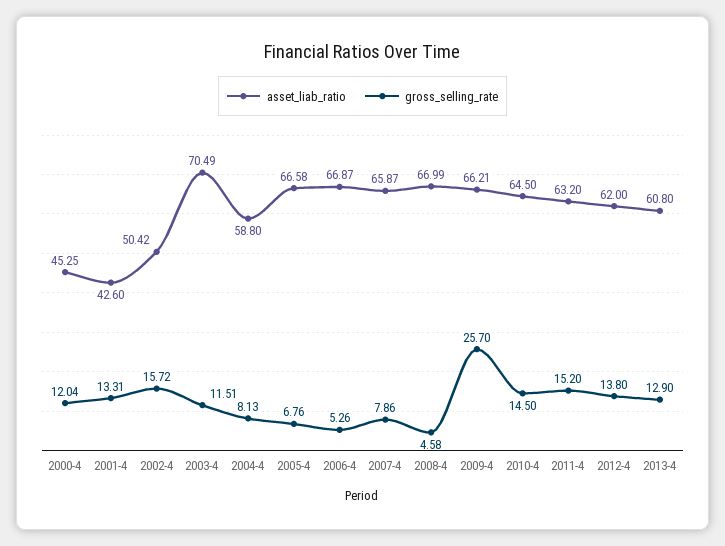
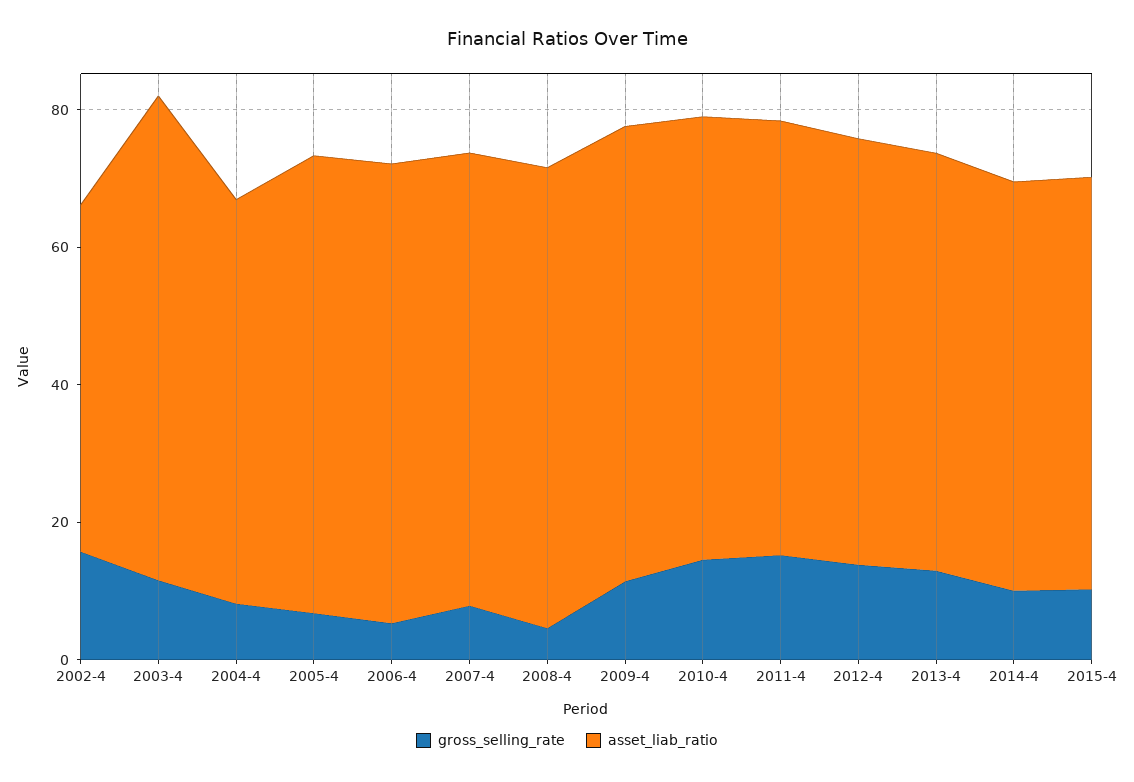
asset_liab_ratio, 2000-4: 45.25 -> none
gross_selling_rate, 2000-4: 12.04 -> none
asset_liab_ratio, 2001-4: 42.6 -> none
gross_selling_rate, 2001-4: 13.31 -> none
gross_selling_rate, 2009-4: 25.7 -> 10
gross_selling_rate, 2014-4: none -> 10
asset_liab_ratio, 2014-4: none -> 60
gross_selling_rate, 2015-4: none -> 10
asset_liab_ratio, 2015-4: none -> 60

